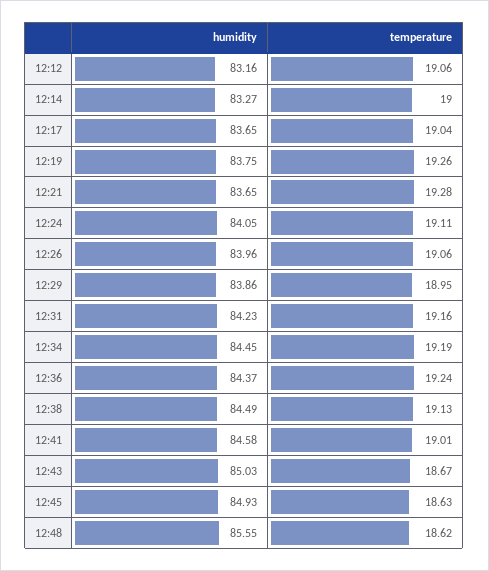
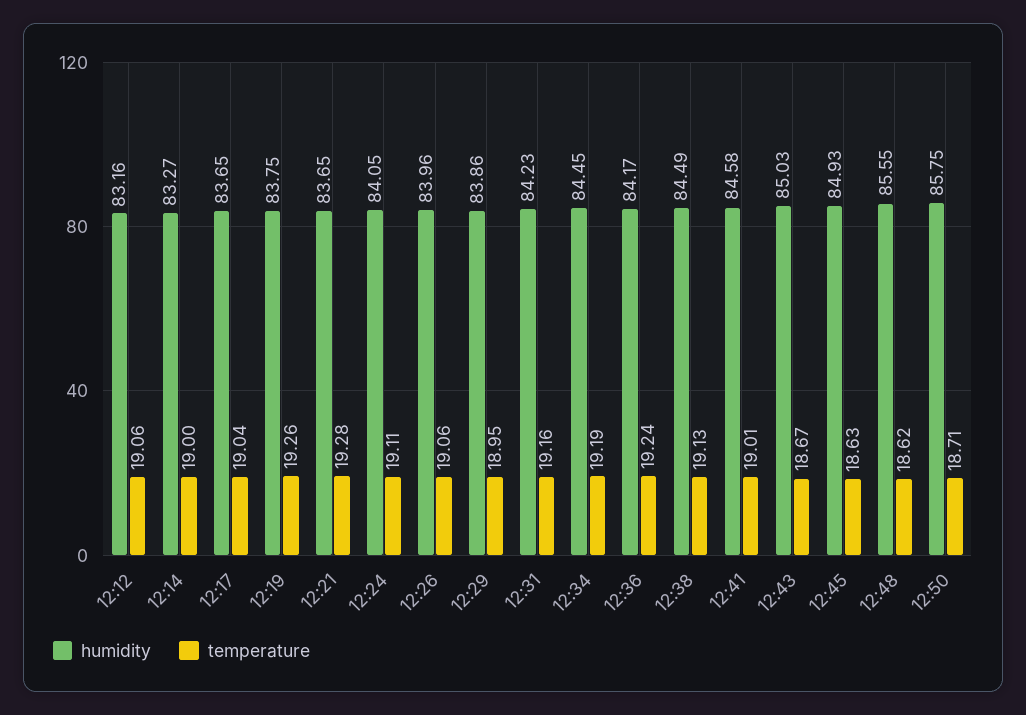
humidity, 12:36: 84.37 -> 84.17
humidity, 12:50: none -> 85.75
temperature, 12:50: none -> 18.71

